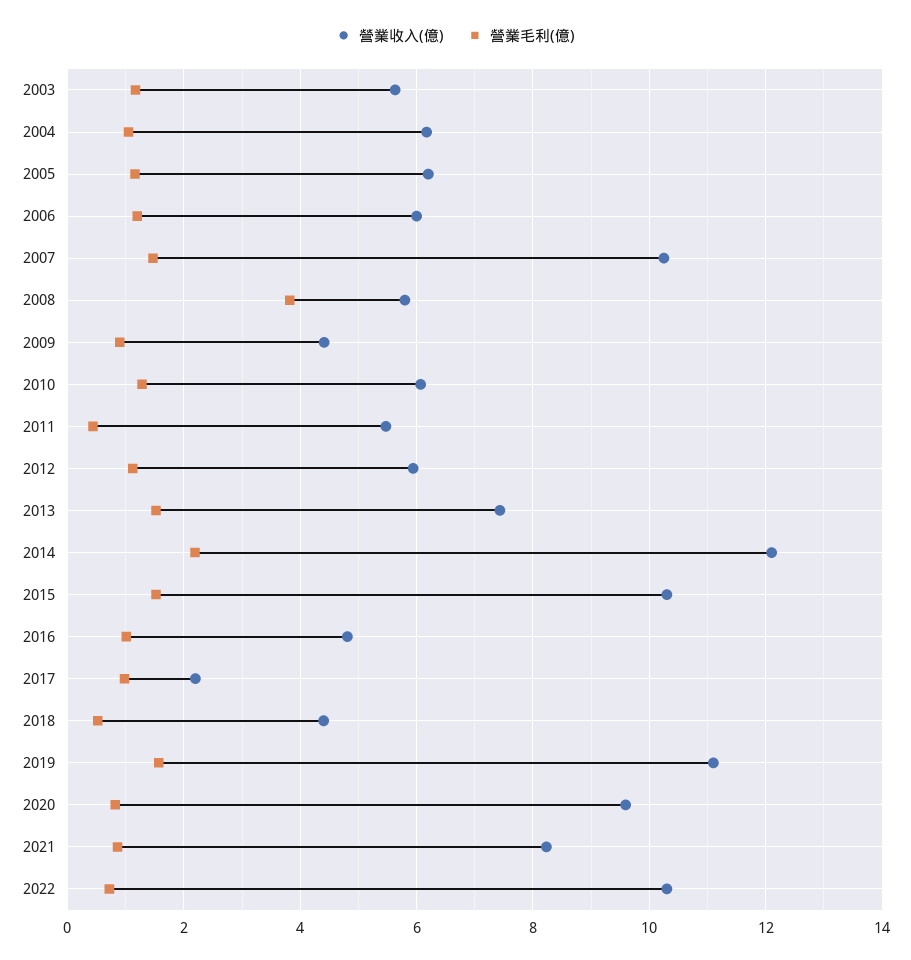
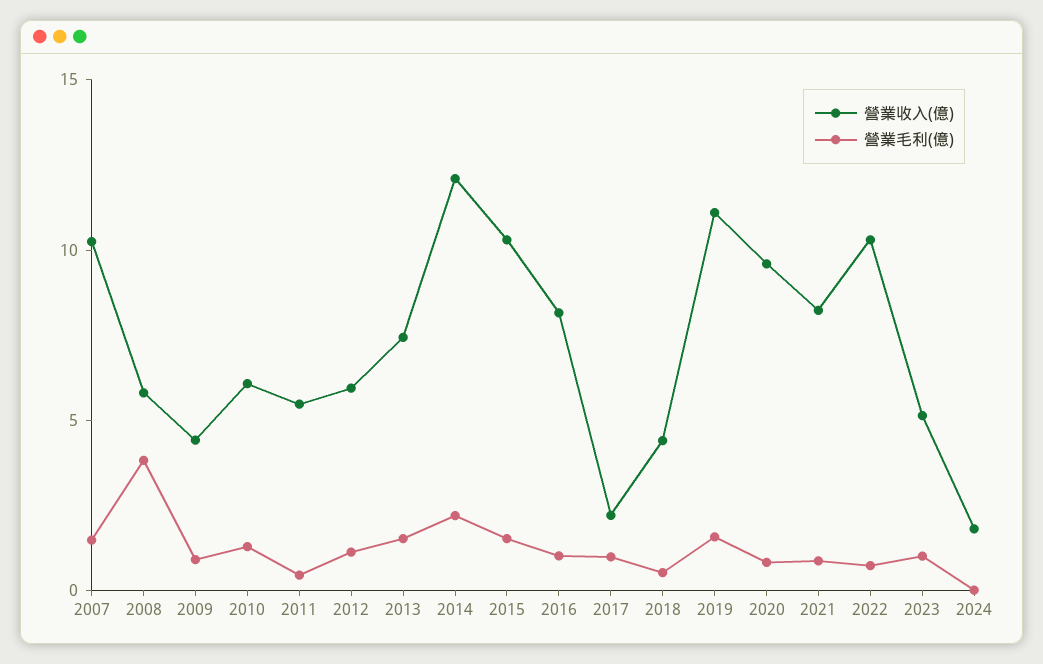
營業收入(億), 2003: 5.6 -> none
營業毛利(億), 2003: 1.2 -> none
營業收入(億), 2004: 6.2 -> none
營業毛利(億), 2004: 1 -> none
營業收入(億), 2005: 6.2 -> none
營業毛利(億), 2005: 1.2 -> none
營業收入(億), 2006: 6 -> none
營業毛利(億), 2006: 1.2 -> none
營業收入(億), 2016: 4.8 -> 8
營業收入(億), 2023: none -> 5
營業毛利(億), 2023: none -> 1
營業收入(億), 2024: none -> 2
營業毛利(億), 2024: none -> 0

